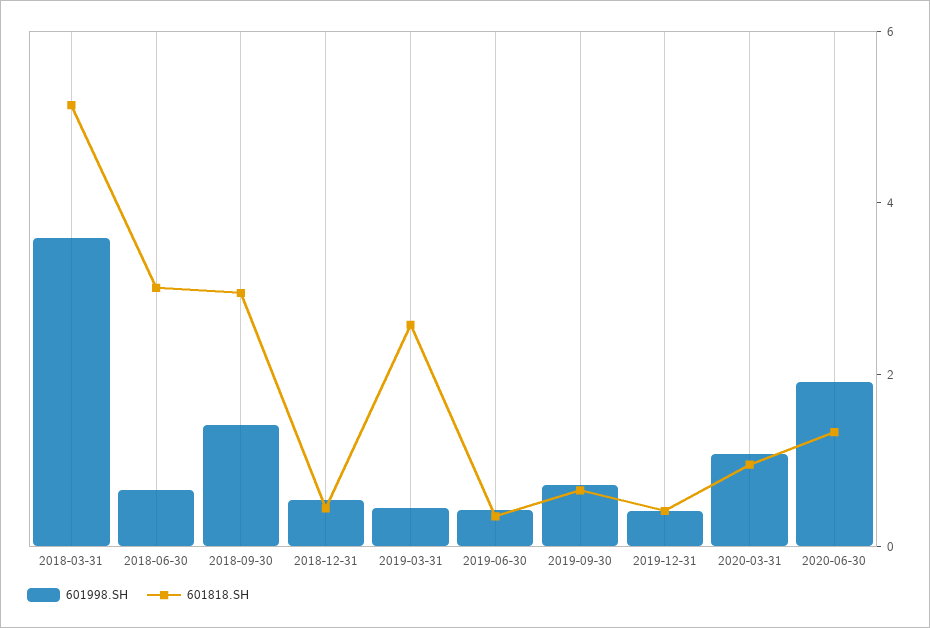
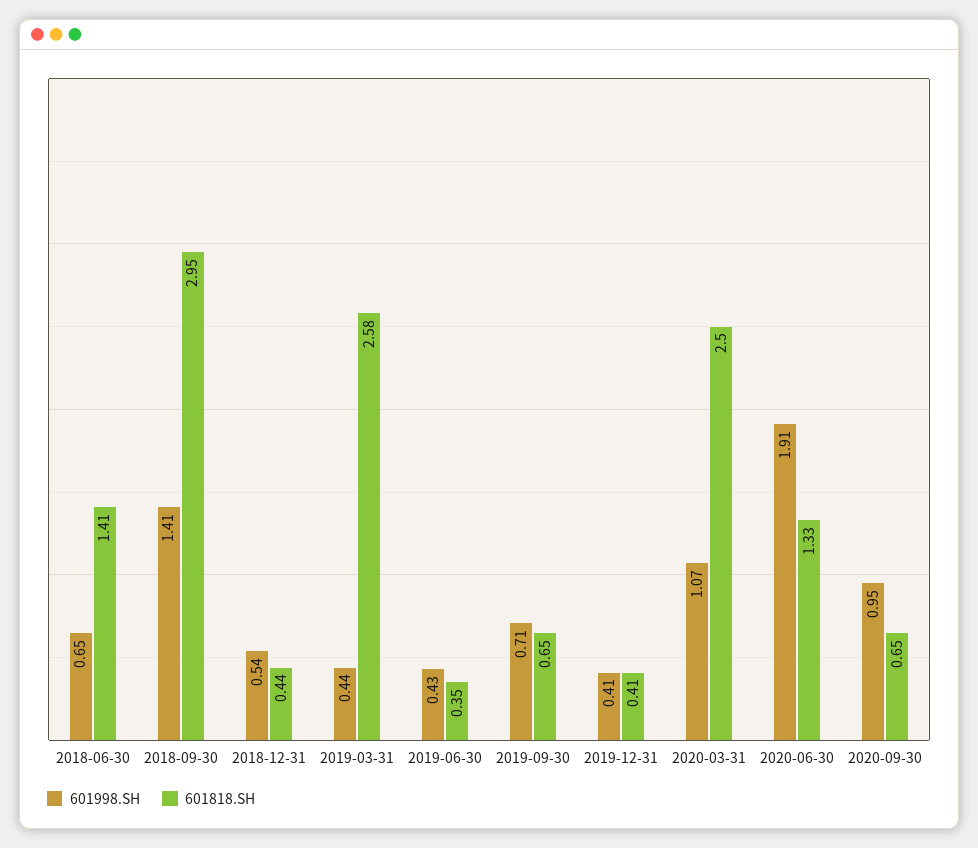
601998.SH, 2018-03-31: 3.5 -> none
601818.SH, 2018-03-31: 5 -> none
601818.SH, 2018-06-30: 3 -> 1.41
601818.SH, 2020-03-31: 1 -> 2.5
601998.SH, 2020-09-30: none -> 0.95
601818.SH, 2020-09-30: none -> 0.65

